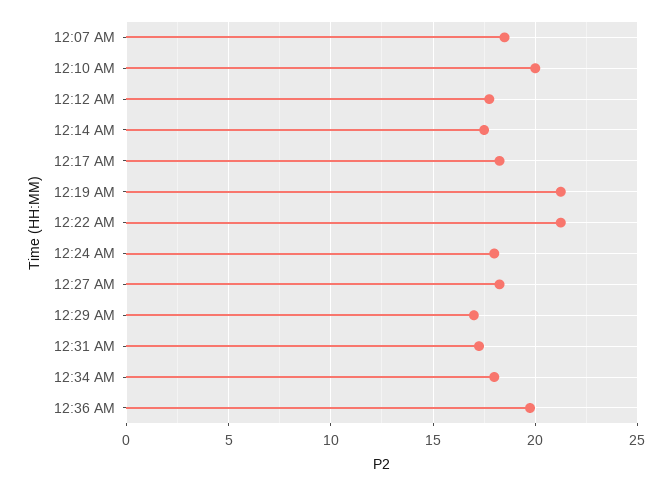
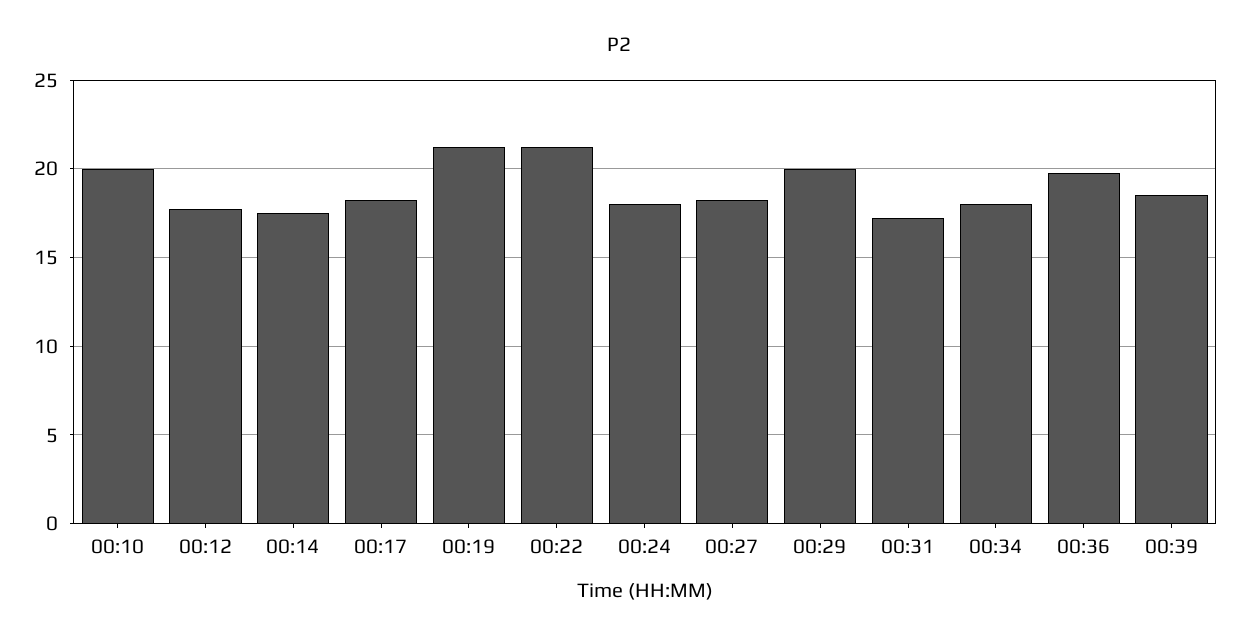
12:07 AM: 18.5 -> none
12:29 AM: 17 -> 20
00:39: none -> 18.5

